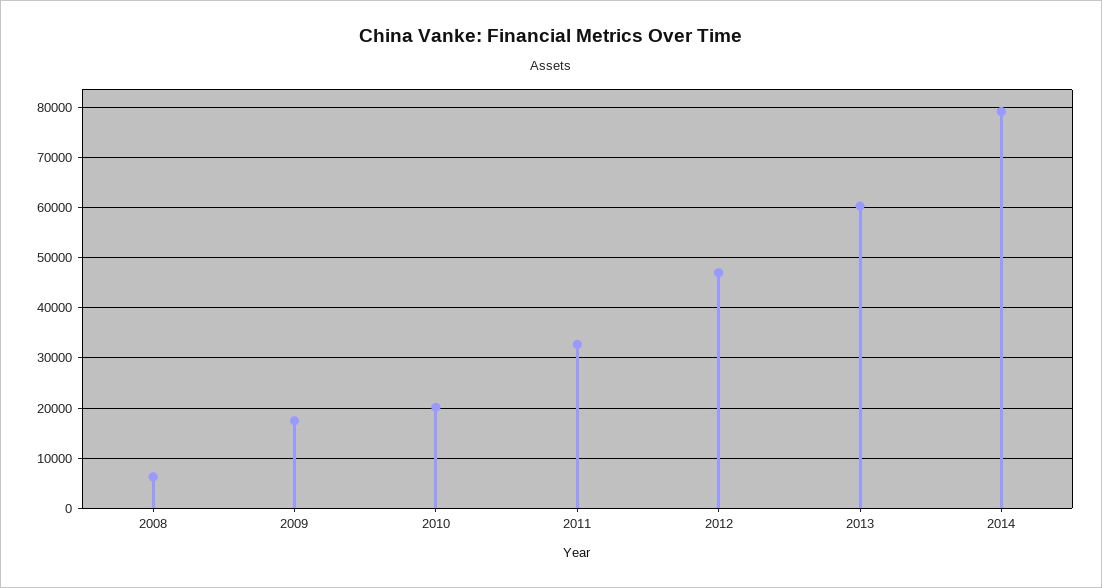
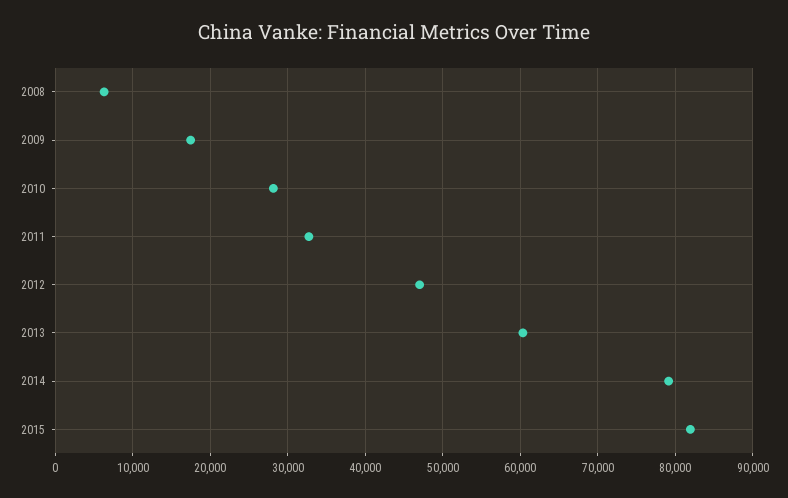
2010: 20000 -> 28000
2015: none -> 82000

